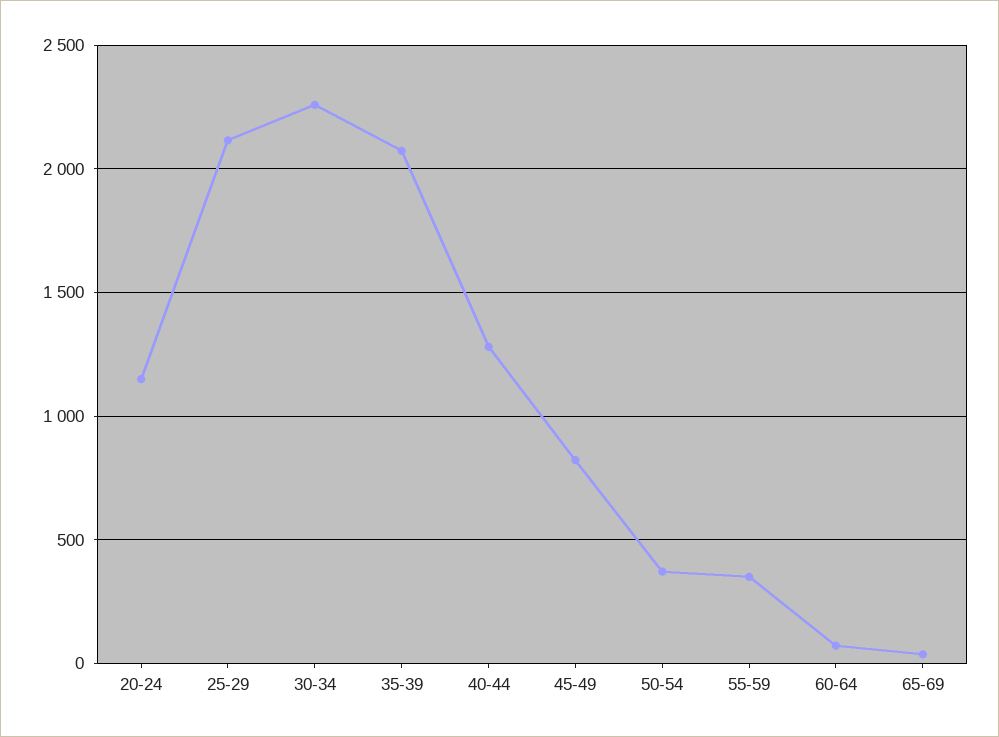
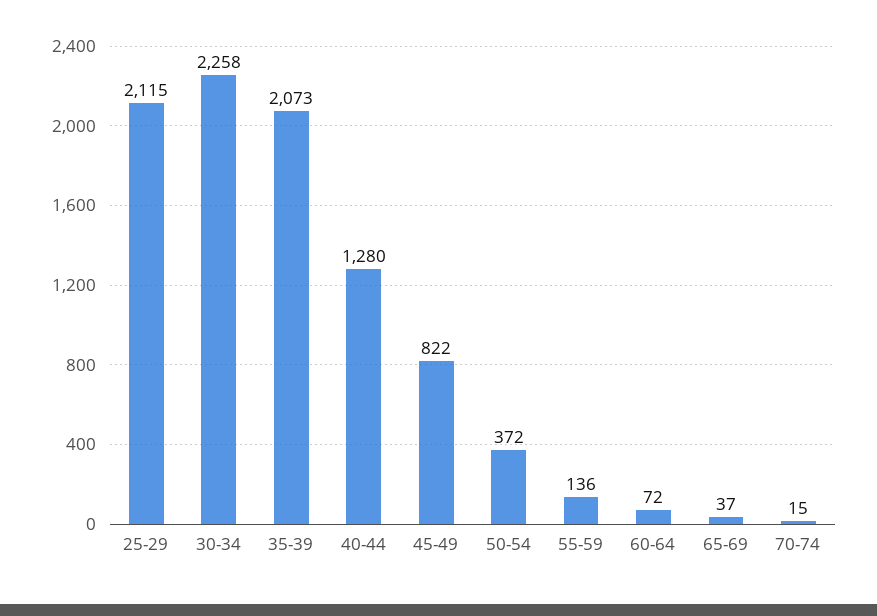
20-24: 1150 -> none
55-59: 350 -> 136
70-74: none -> 15

